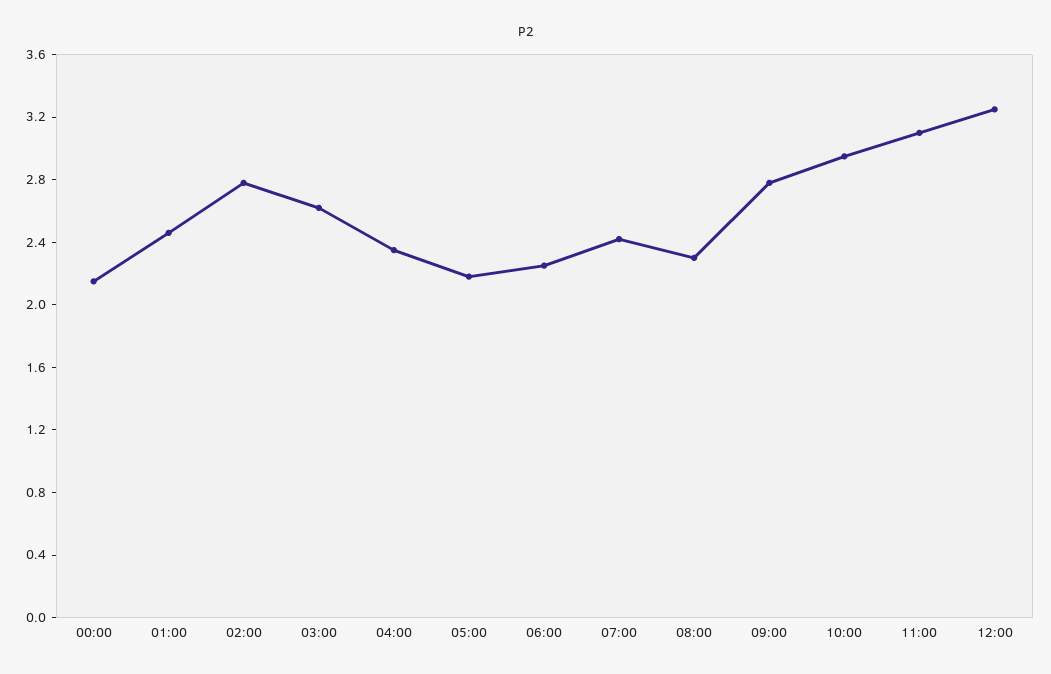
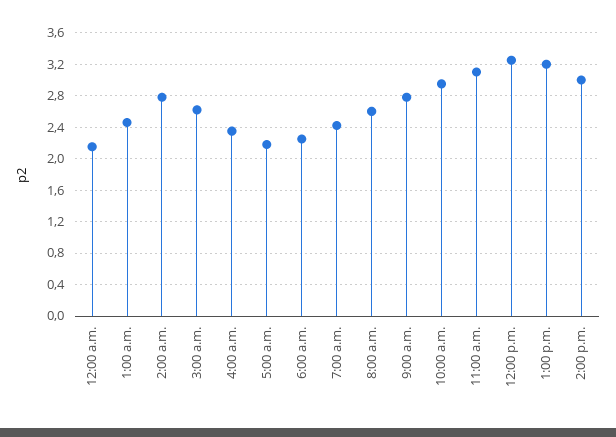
08:00: 2.3 -> 2.6
1:00 p.m.: none -> 3.2
2:00 p.m.: none -> 3

